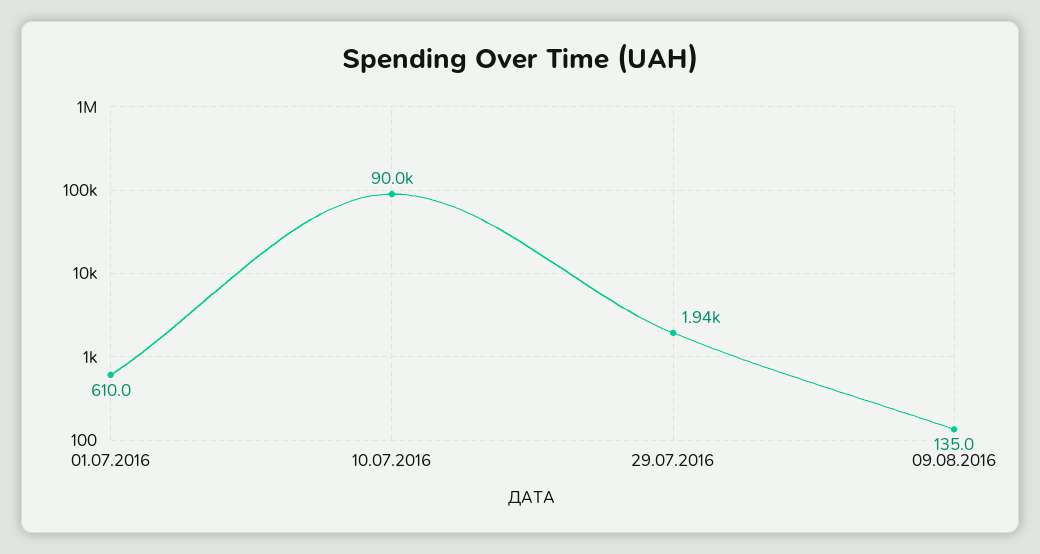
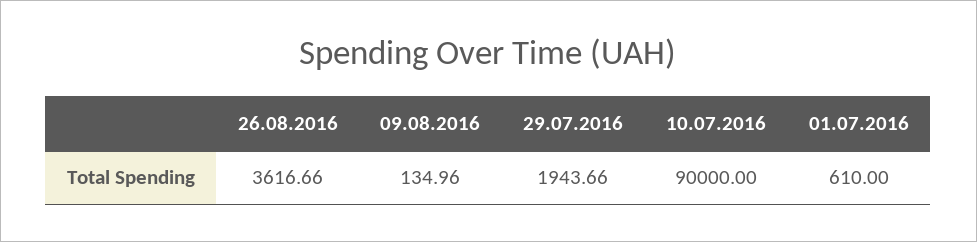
26.08.2016: none -> 3616.66

